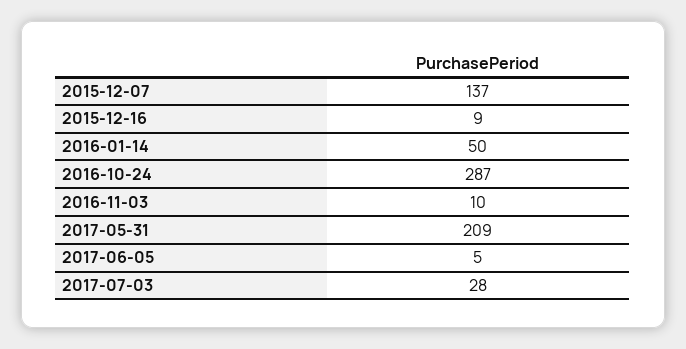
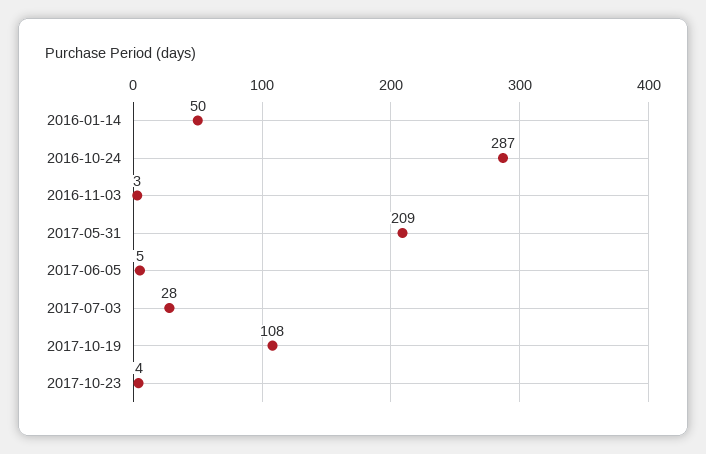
2015-12-07: 137 -> none
2015-12-16: 9 -> none
2016-11-03: 10 -> 3
2017-10-19: none -> 108
2017-10-23: none -> 4

